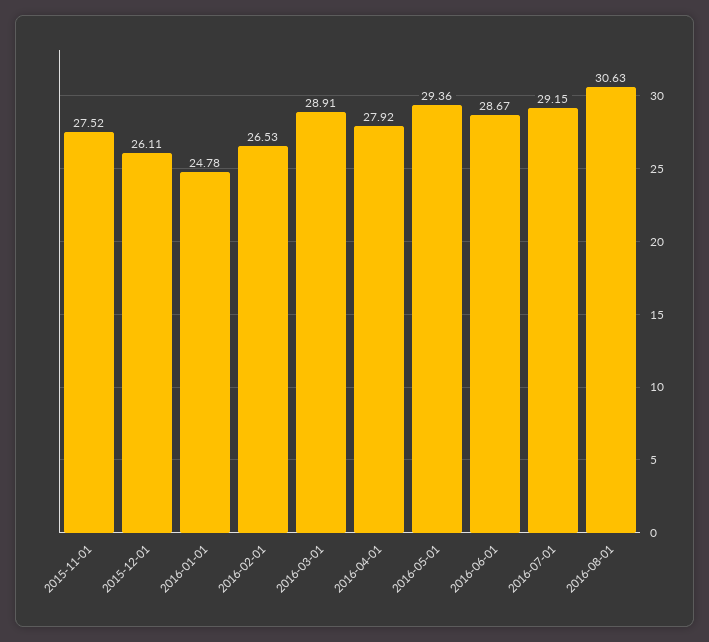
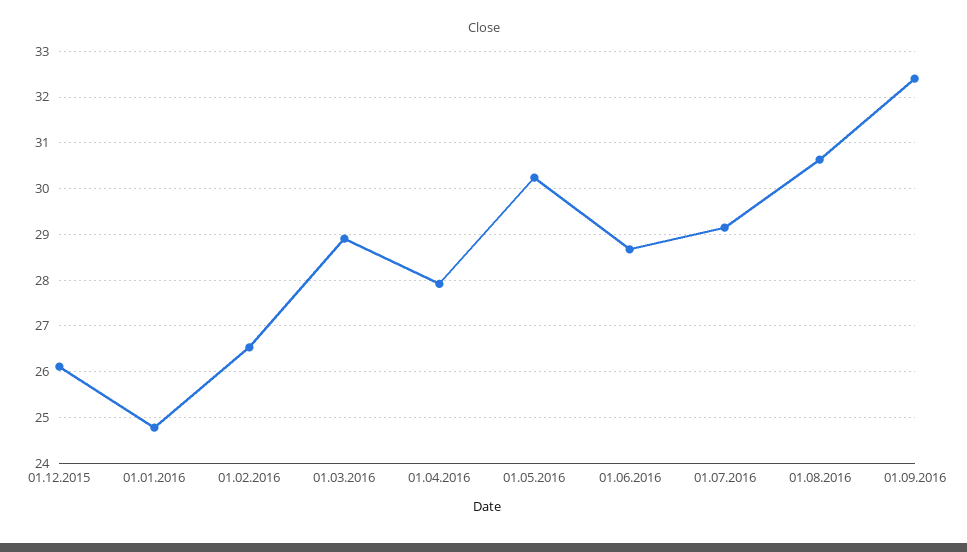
2015-11-01: 27.52 -> none
2016-05-01: 29.36 -> 30.2
01.09.2016: none -> 32.4

